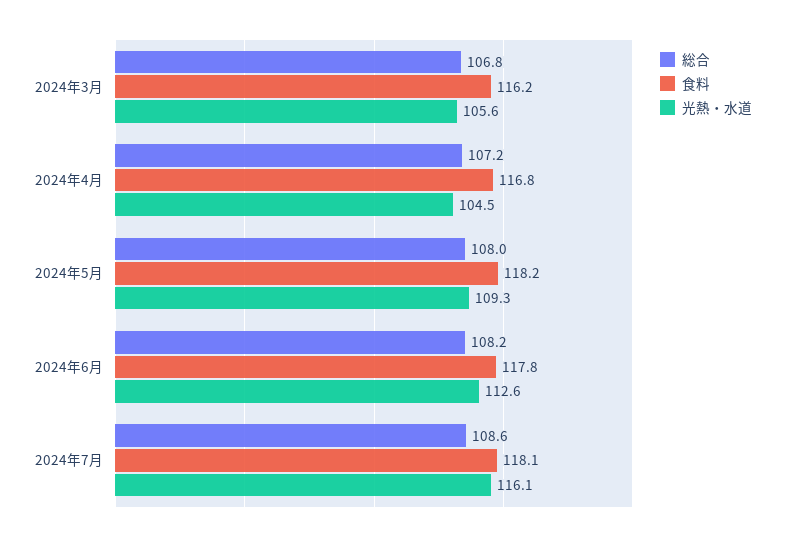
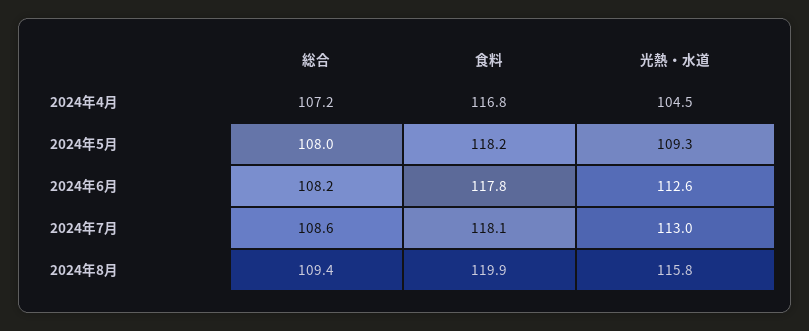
総合, 2024年3月: 106.8 -> none
食料, 2024年3月: 116.2 -> none
光熱・水道, 2024年3月: 105.6 -> none
光熱・水道, 2024年7月: 116.1 -> 113
総合, 2024年8月: none -> 109.4
食料, 2024年8月: none -> 119.9
光熱・水道, 2024年8月: none -> 115.8

